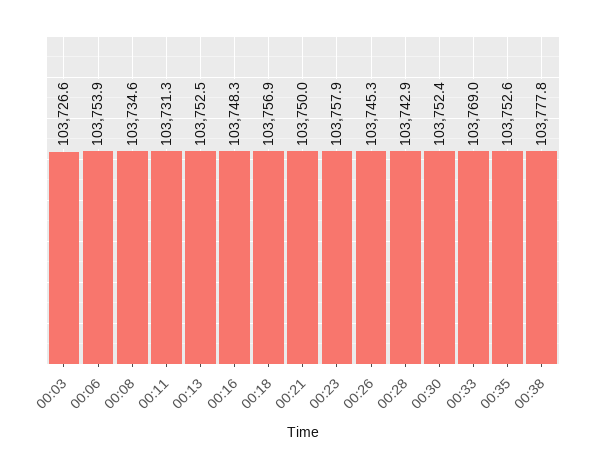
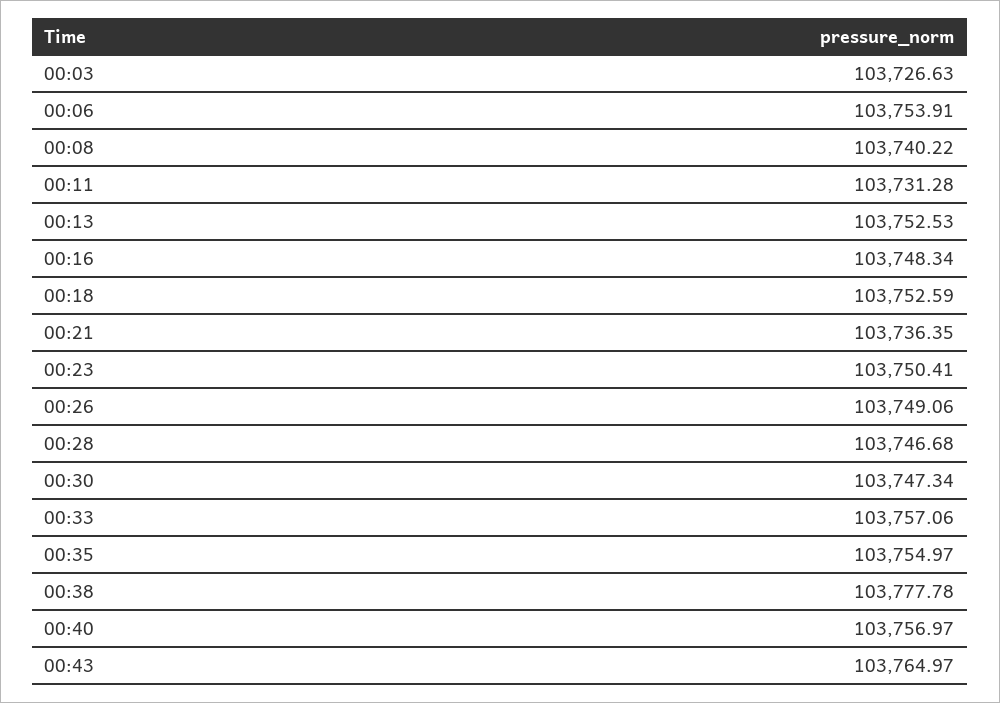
00:08: 103734.6 -> 103740.22
00:18: 103756.9 -> 103752.59
00:21: 103750 -> 103736.35
00:23: 103757.9 -> 103750.41
00:26: 103745.3 -> 103749.06
00:28: 103742.9 -> 103746.68
00:30: 103752.4 -> 103747.34
00:33: 103769 -> 103757.06
00:35: 103752.6 -> 103754.97
00:40: none -> 103756.97
00:43: none -> 103764.97

